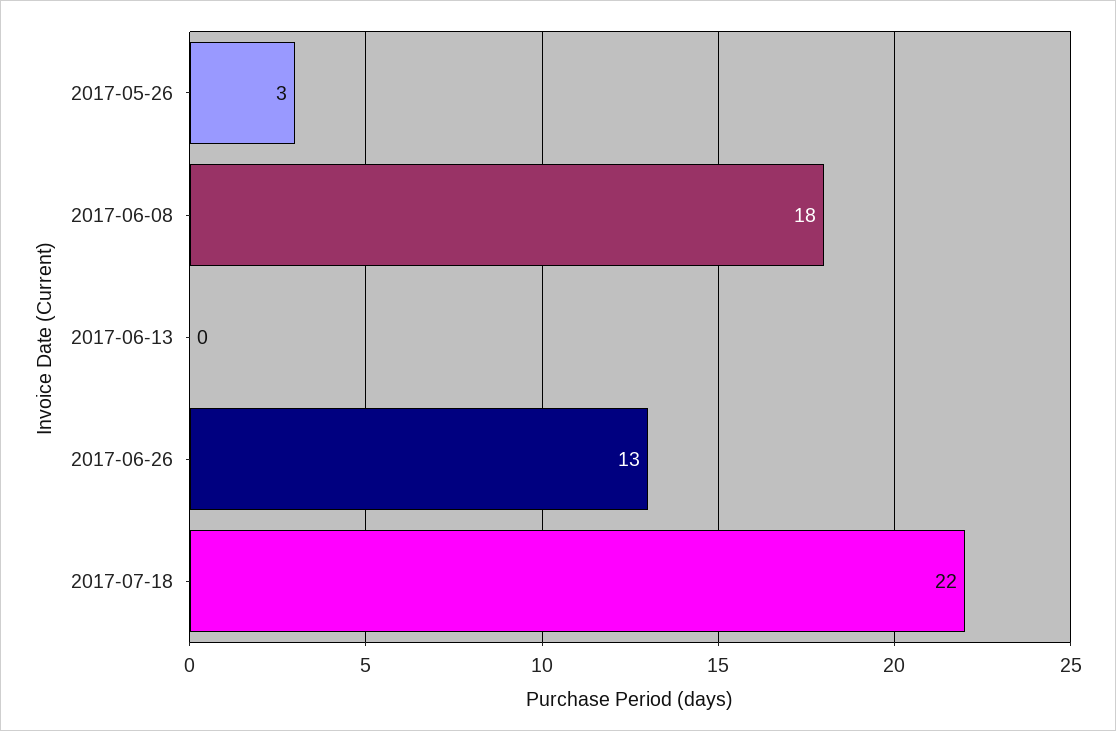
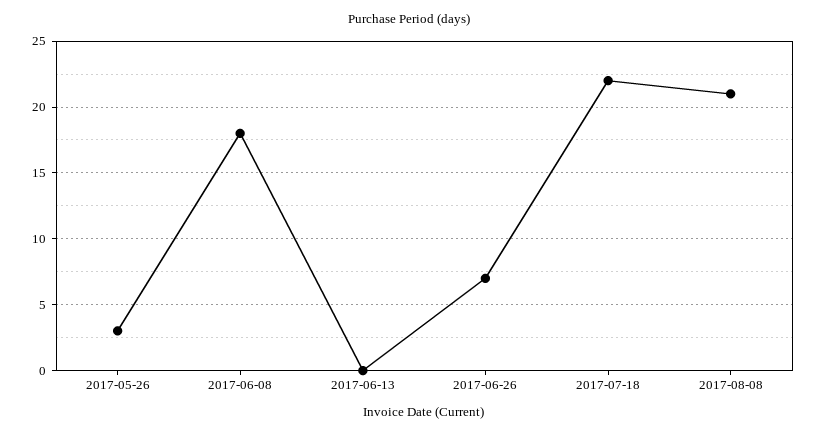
2017-06-26: 13 -> 7
2017-08-08: none -> 21

